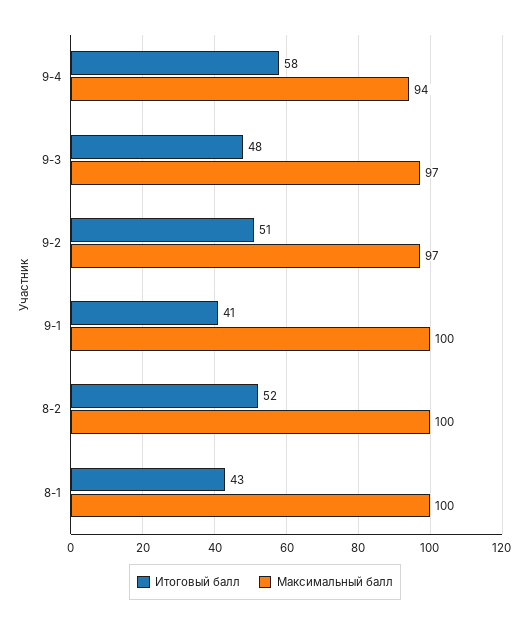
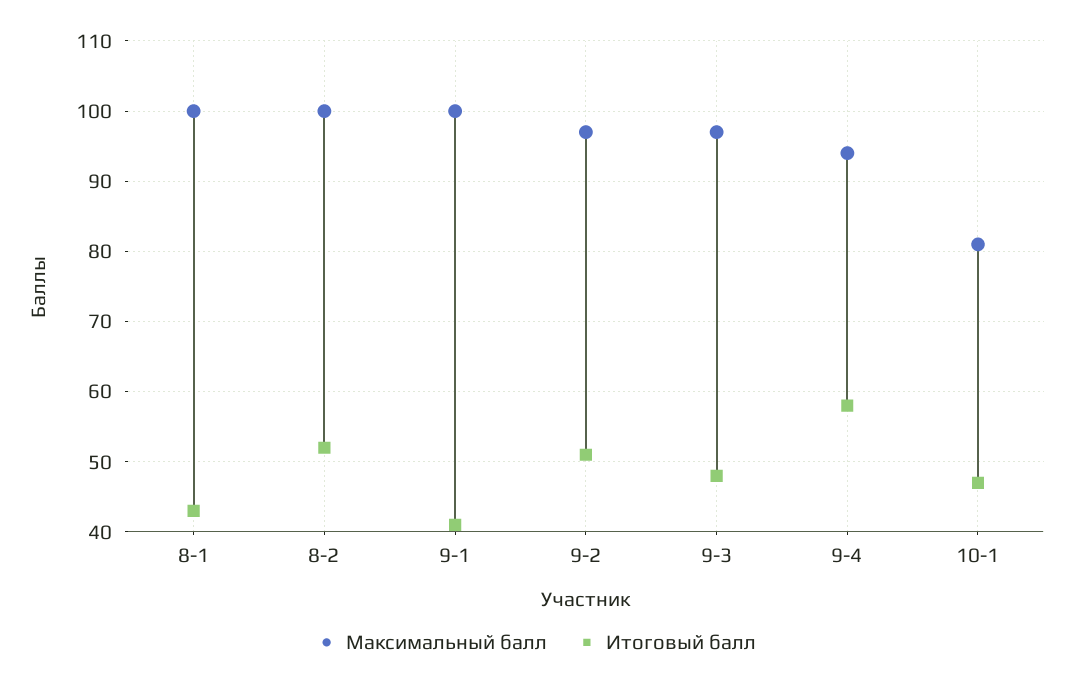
Максимальный балл, 10-1: none -> 81
Итоговый балл, 10-1: none -> 47

